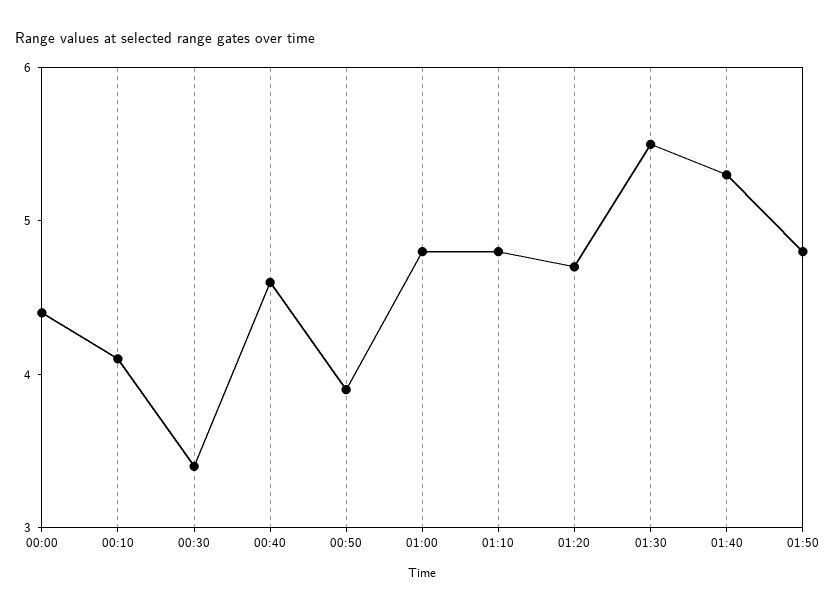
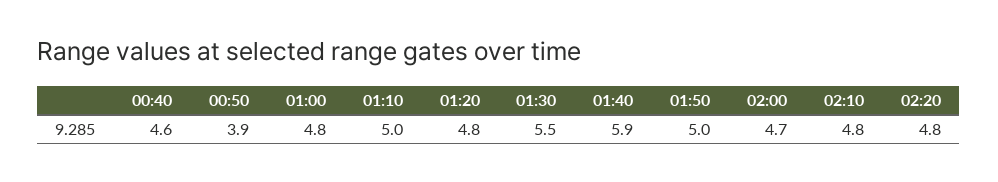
00:00: 4.4 -> none
00:10: 4.1 -> none
00:30: 3.4 -> none
01:10: 4.8 -> 5
01:20: 4.7 -> 4.8
01:40: 5.3 -> 5.9
01:50: 4.8 -> 5
02:00: none -> 4.7
02:10: none -> 4.8
02:20: none -> 4.8

